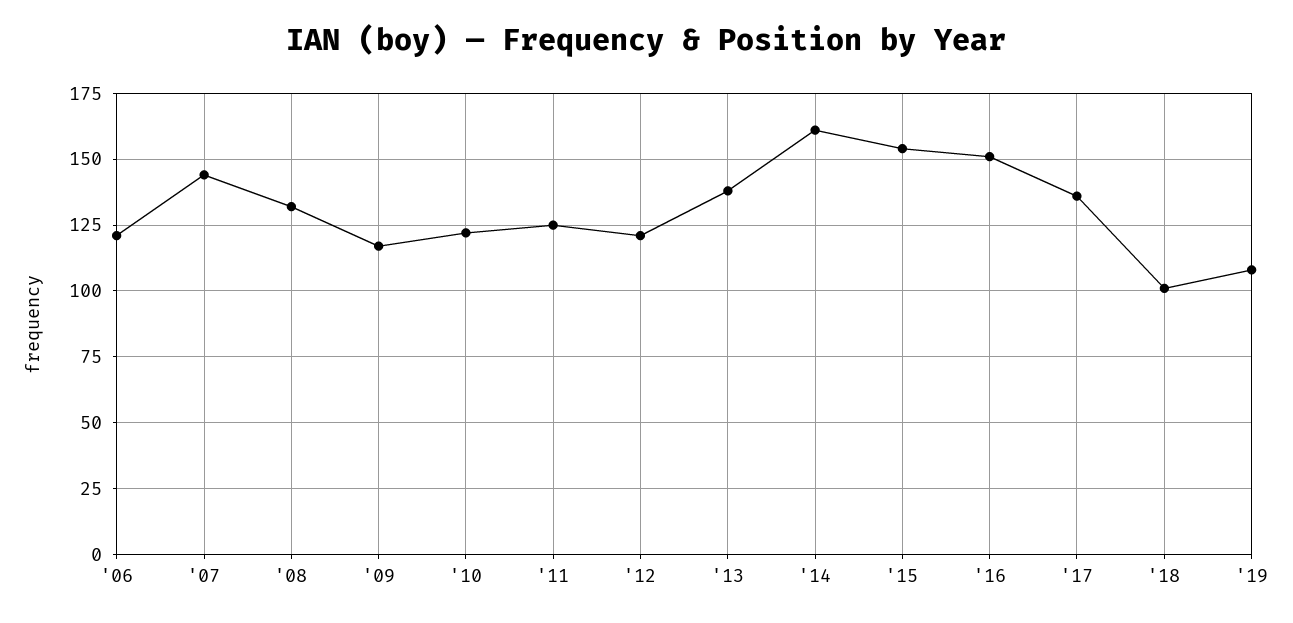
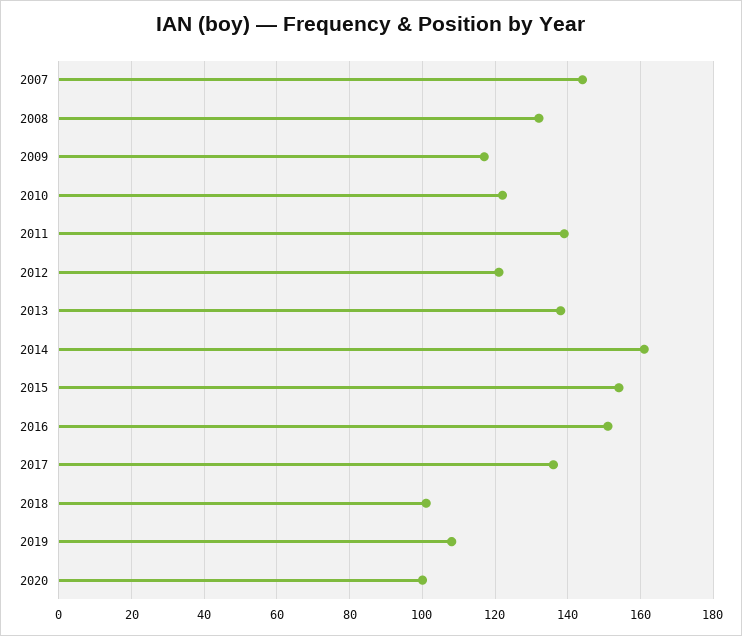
'06: 120 -> none
'11: 125 -> 140
2020: none -> 100

